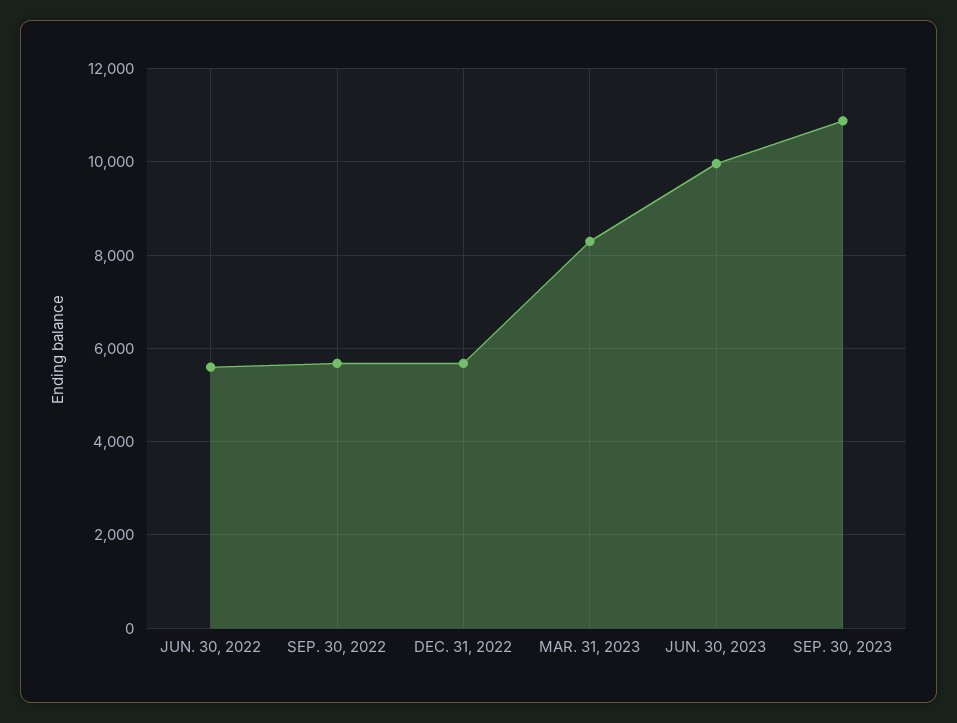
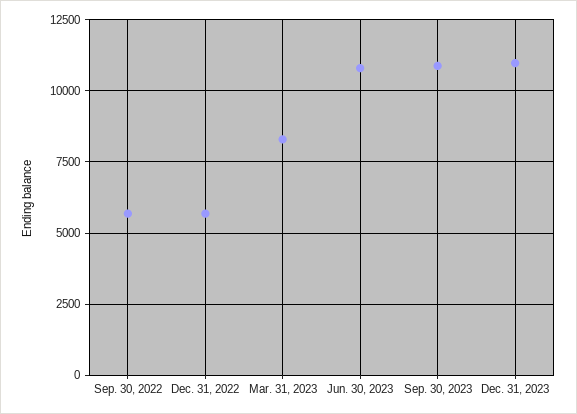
JUN. 30, 2022: 5600 -> none
JUN. 30, 2023: 10000 -> 10750
Dec. 31, 2023: none -> 11000

